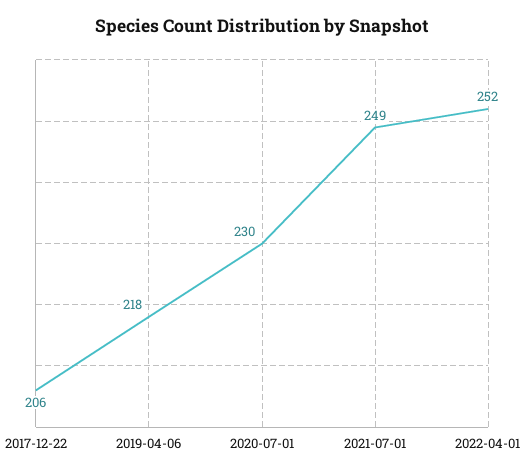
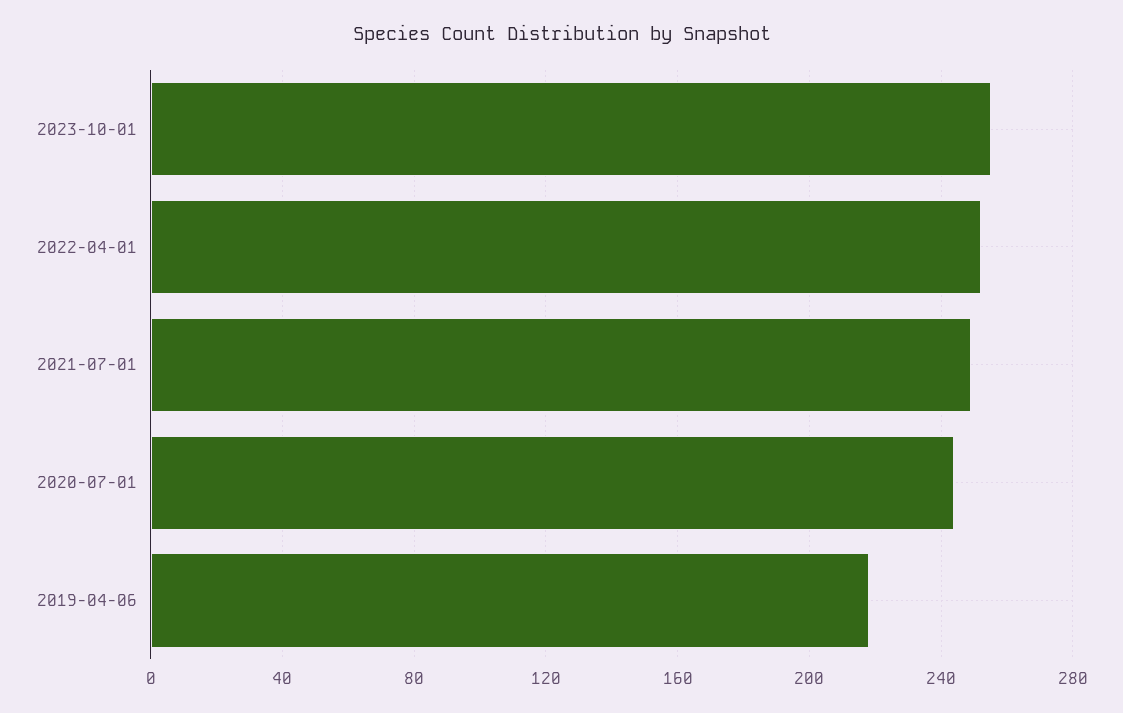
2017-12-22: 206 -> none
2020-07-01: 230 -> 245
2023-10-01: none -> 255

